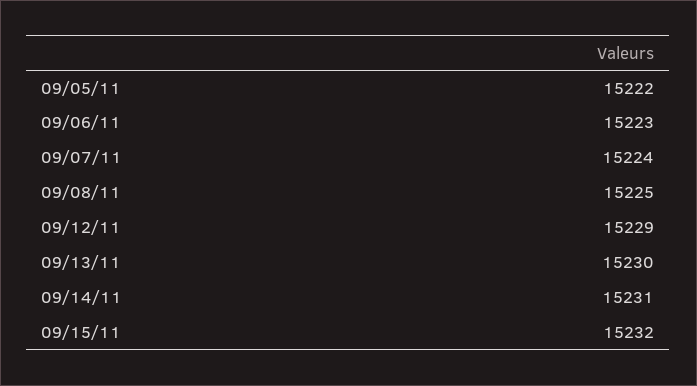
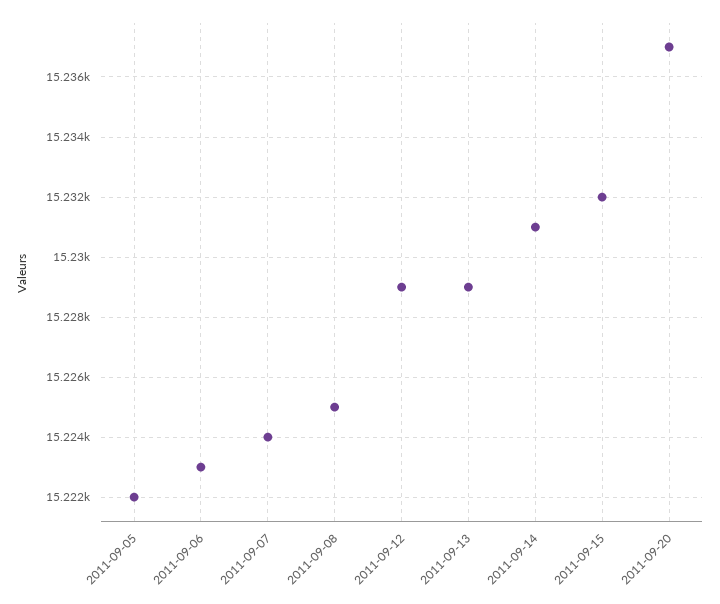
09/13/11: 15230 -> 15229
2011-09-20: none -> 15237

